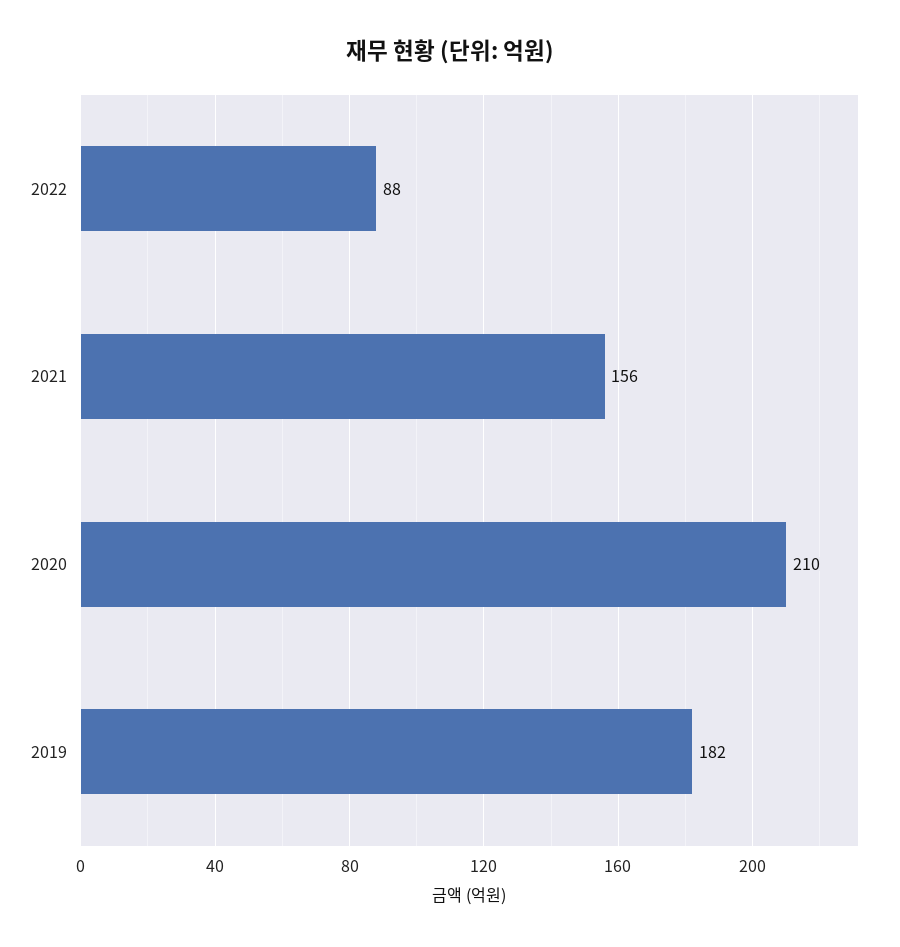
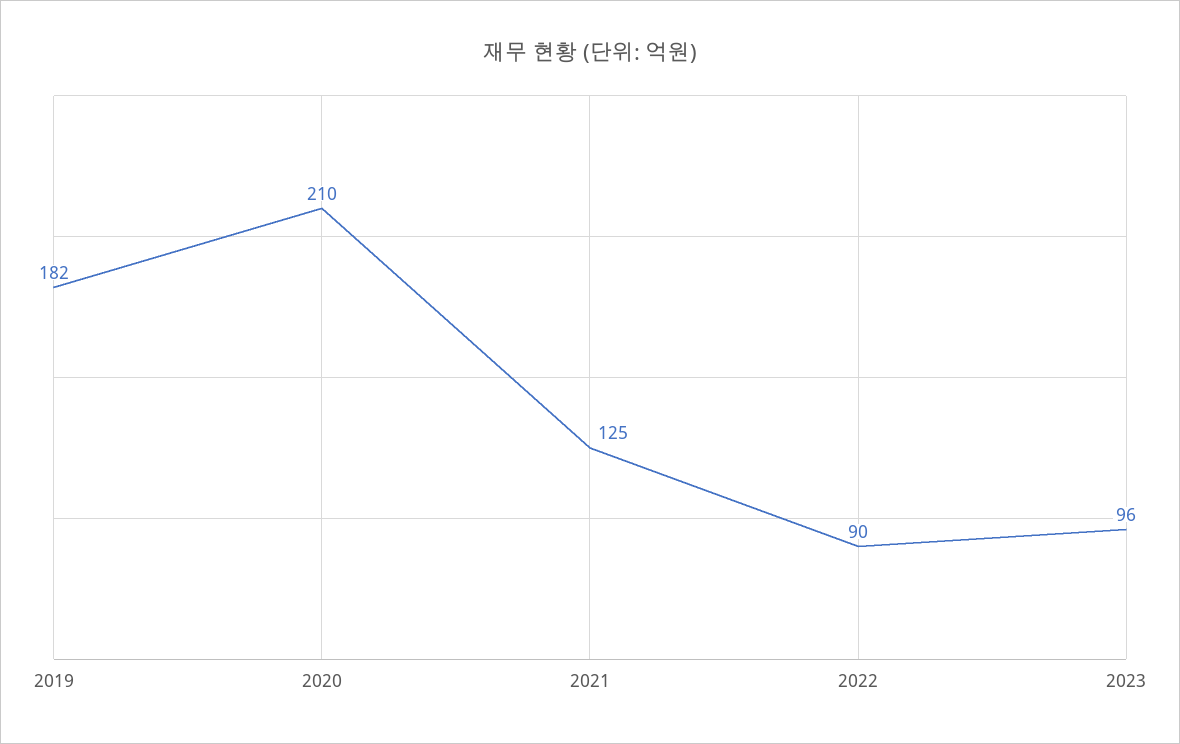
2022: 88 -> 90
2021: 156 -> 125
2023: none -> 96

